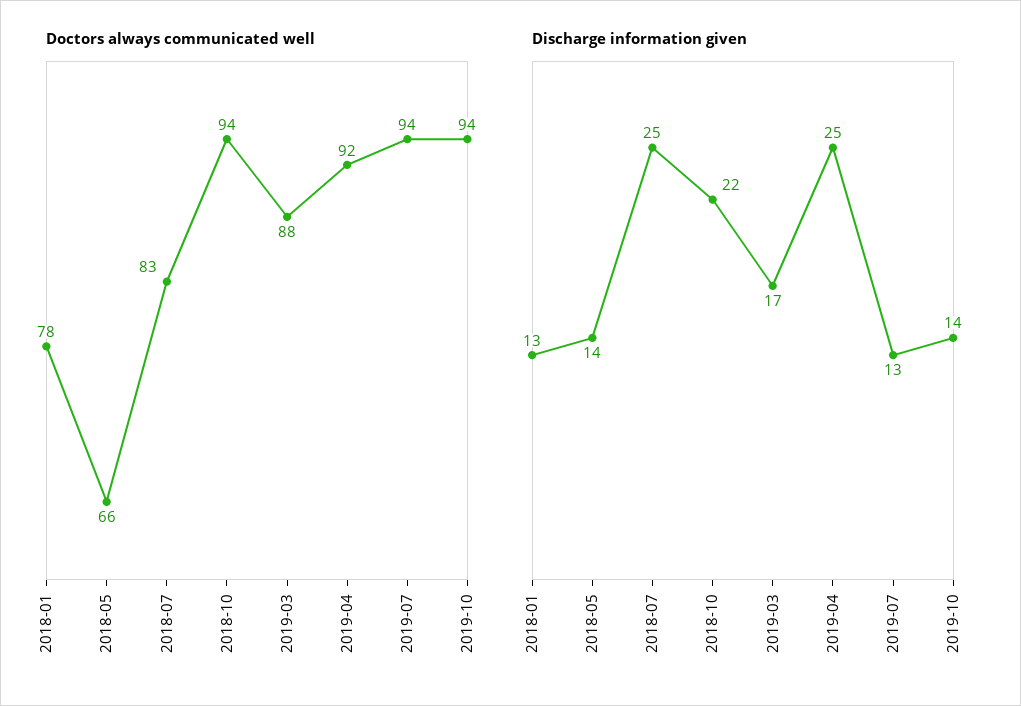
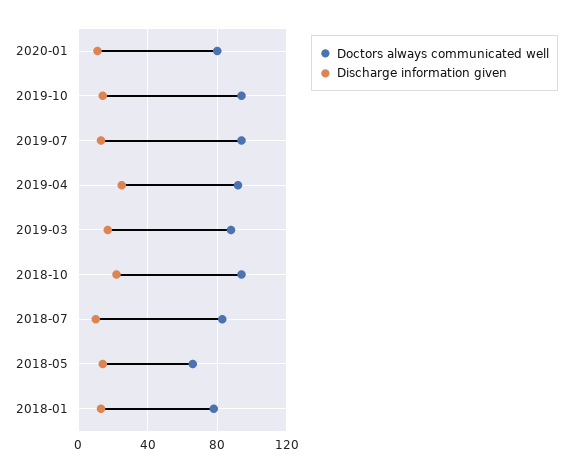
Discharge information given, 2018-07: 25 -> 10
Doctors always communicated well, 2020-01: none -> 80
Discharge information given, 2020-01: none -> 10

